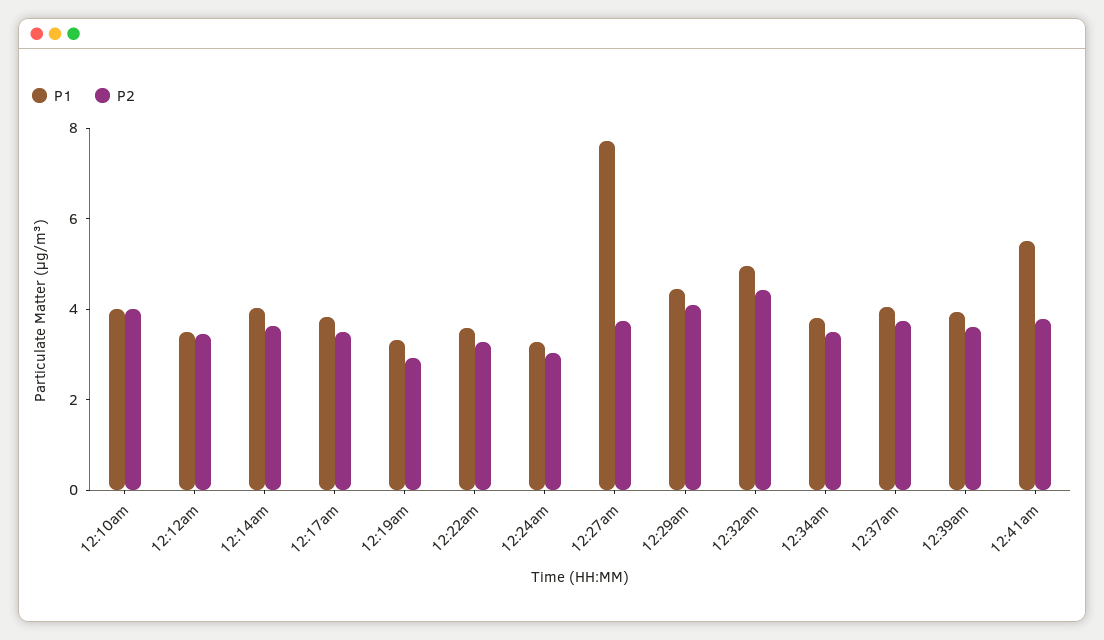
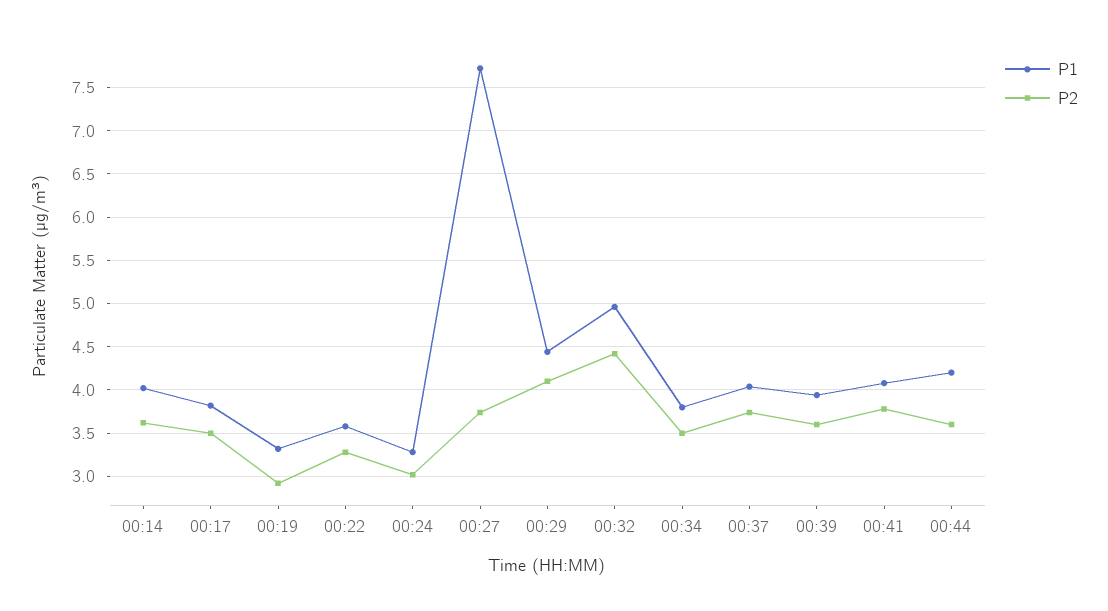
P1, 12:10am: 4 -> none
P2, 12:10am: 4 -> none
P1, 12:12am: 3.5 -> none
P2, 12:12am: 3.5 -> none
P1, 12:41am: 5.5 -> 4.1
P1, 00:44: none -> 4.2
P2, 00:44: none -> 3.6

